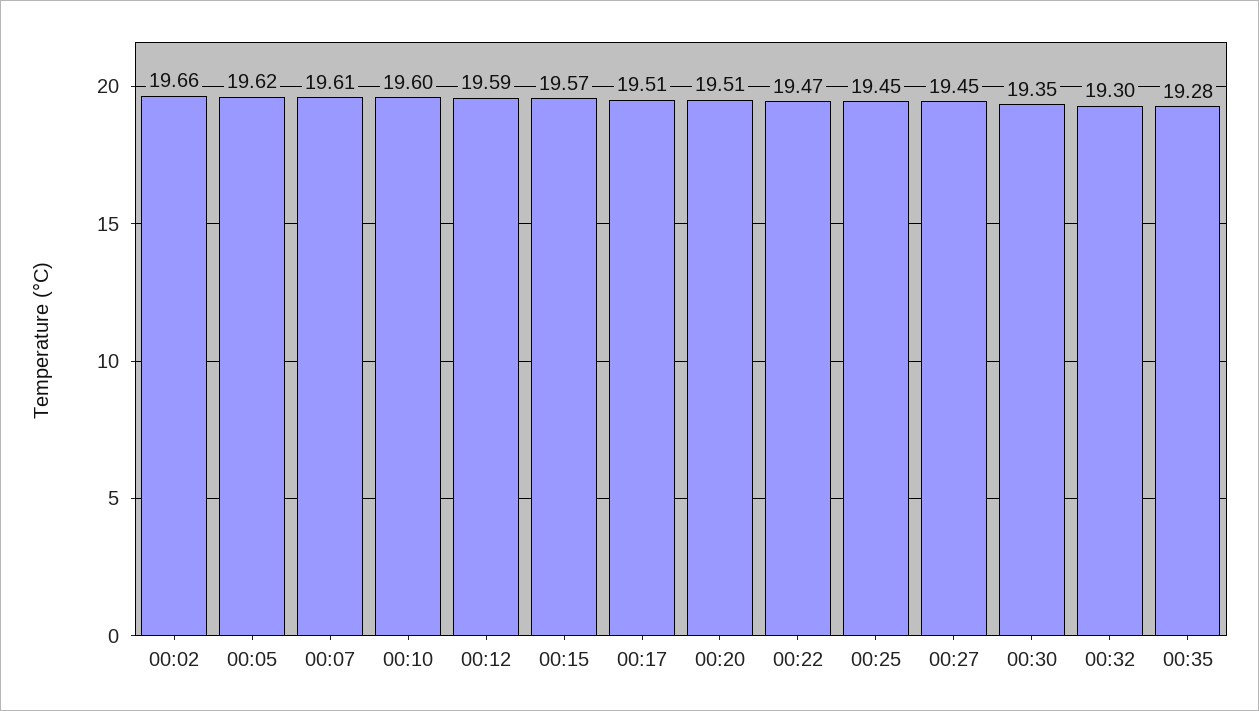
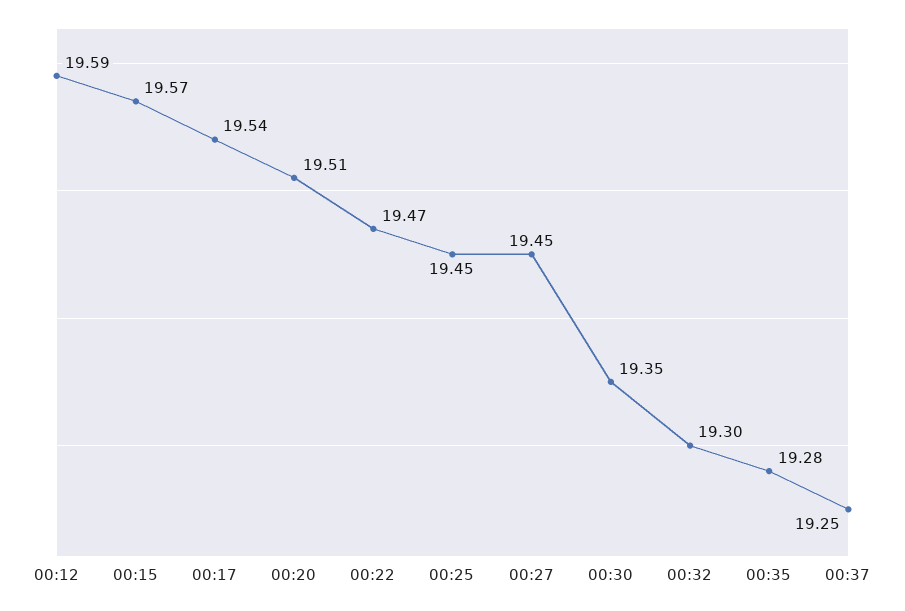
00:02: 19.66 -> none
00:05: 19.62 -> none
00:07: 19.61 -> none
00:10: 19.6 -> none
00:17: 19.51 -> 19.54
00:37: none -> 19.25

